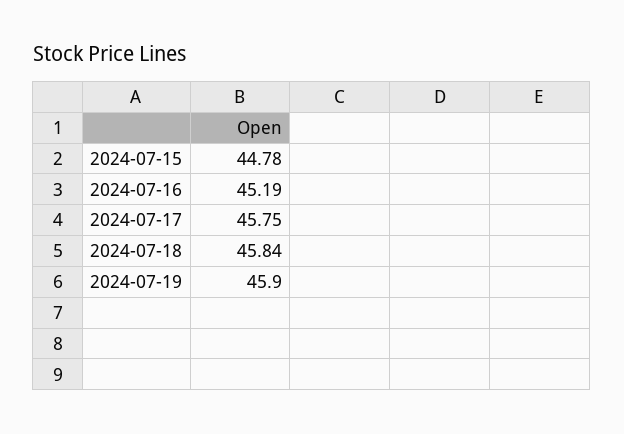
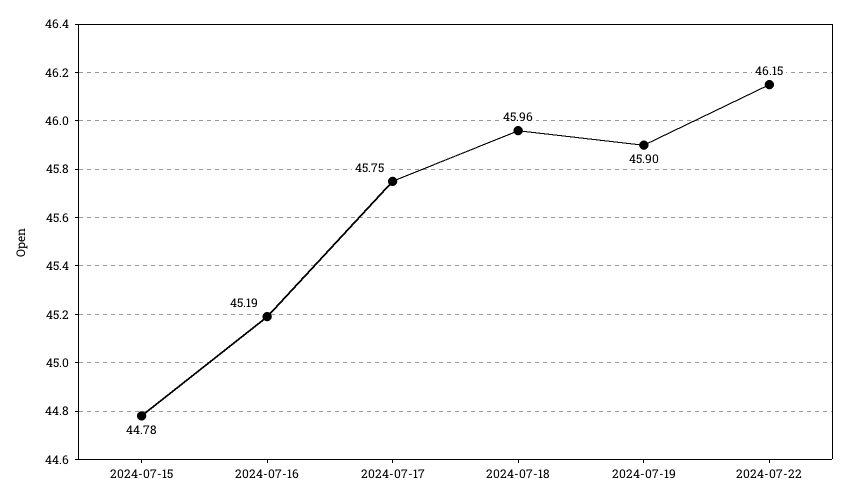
2024-07-18: 45.84 -> 45.96
2024-07-22: none -> 46.15

